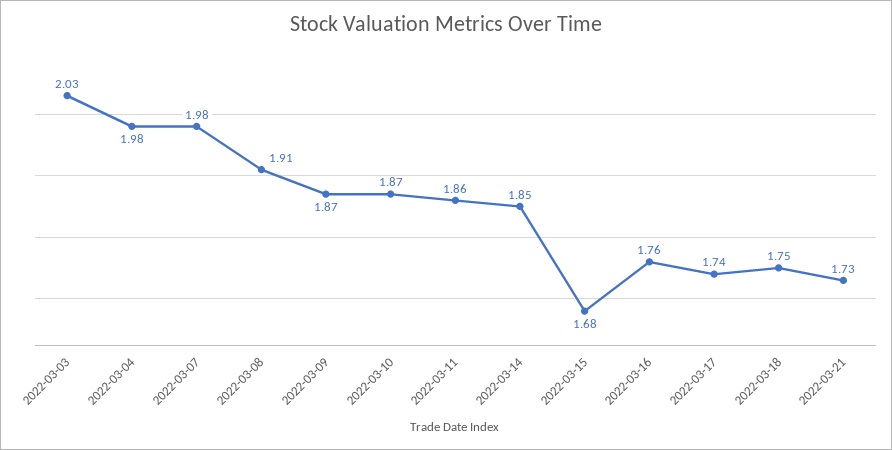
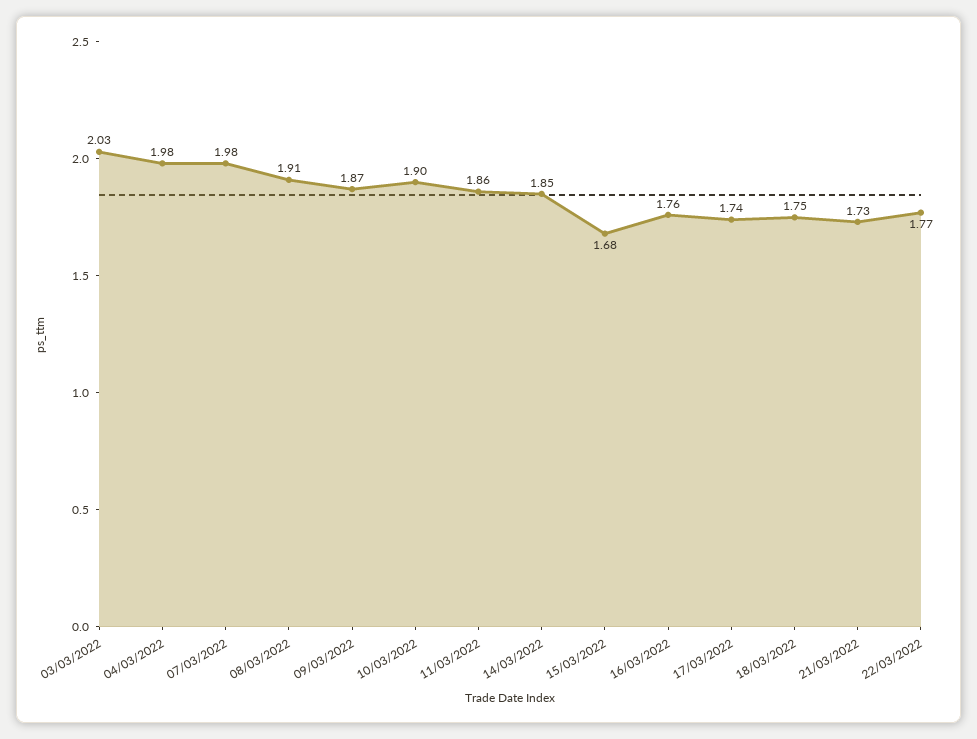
2022-03-10: 1.87 -> 1.9
22/03/2022: none -> 1.77

